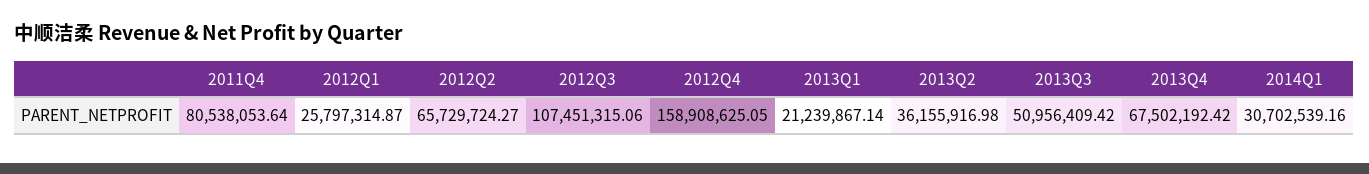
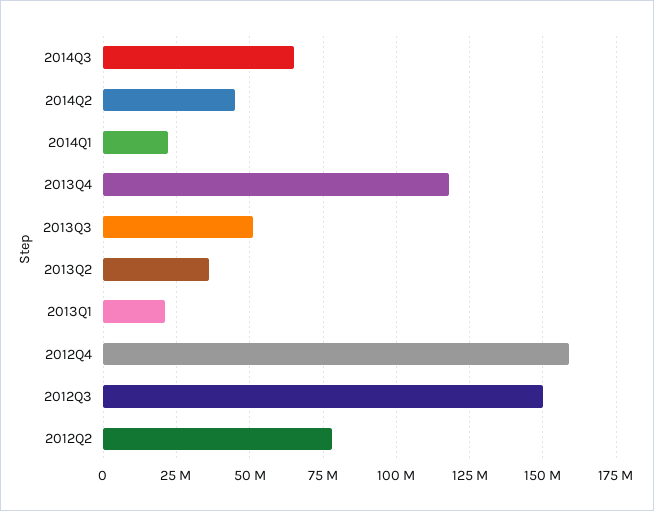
2011Q4: 80538053.64 -> none
2012Q1: 25797314.87 -> none
2012Q2: 65729724.27 -> 77500000
2012Q3: 107451315.06 -> 150000000
2013Q4: 67502192.42 -> 117500000
2014Q1: 30702539.16 -> 22500000
2014Q3: none -> 65000000
2014Q2: none -> 45000000

